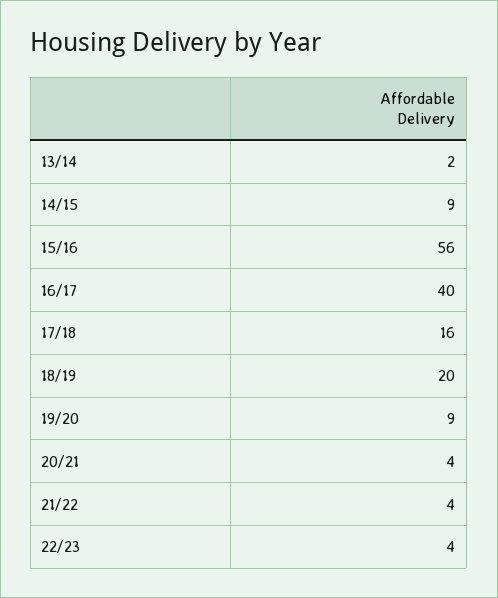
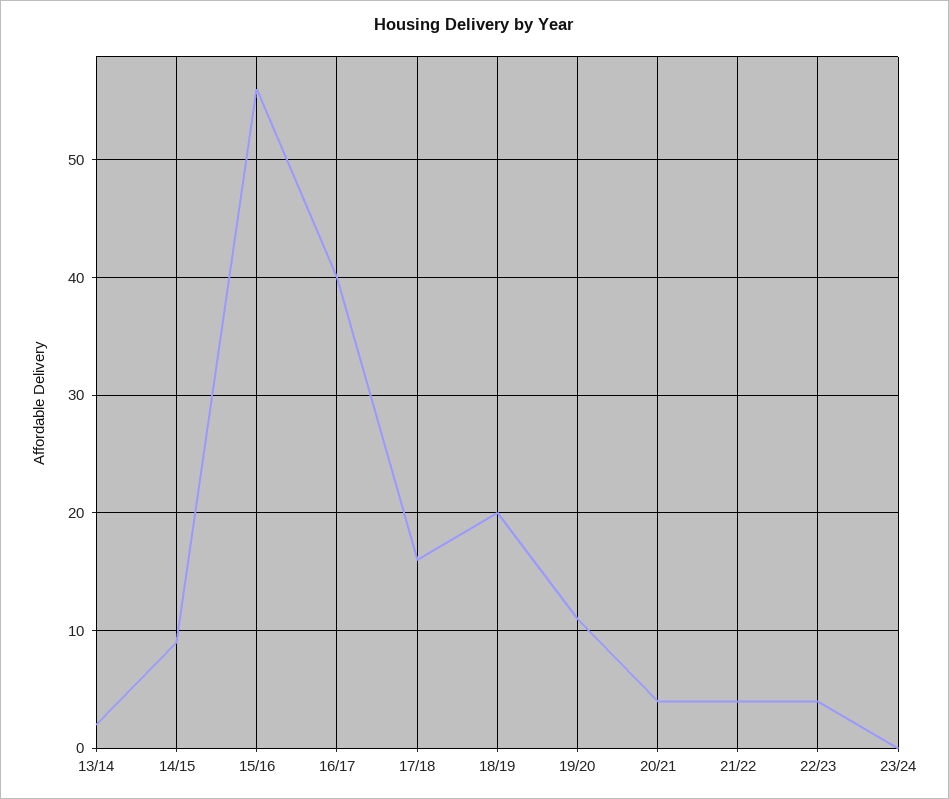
19/20: 9 -> 11
23/24: none -> 0

